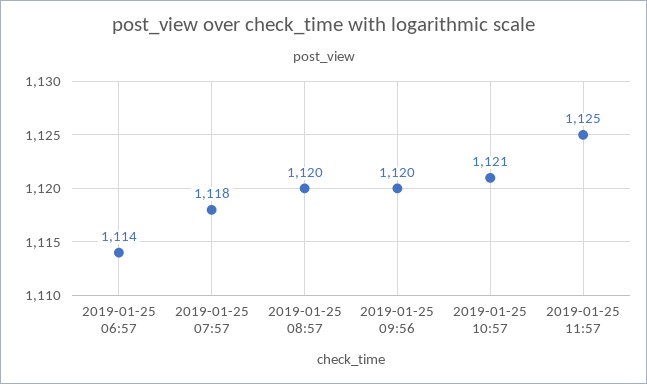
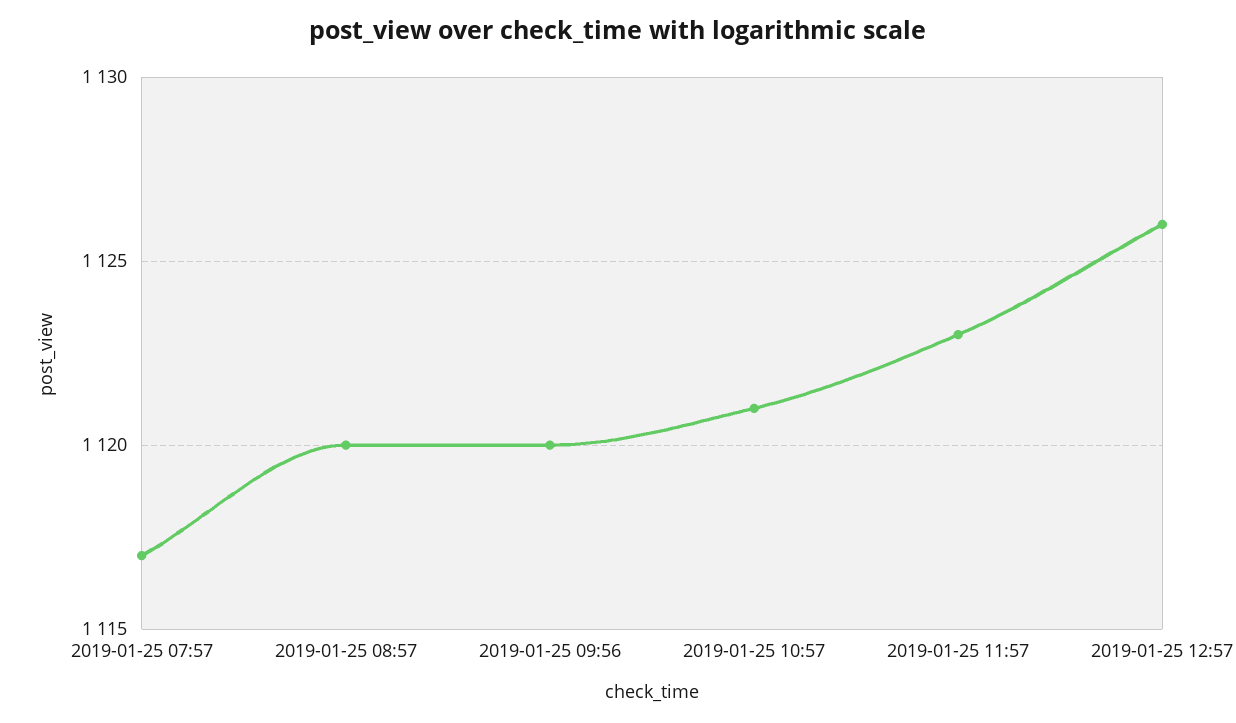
2019-01-25 06:57: 1114 -> none
2019-01-25 07:57: 1118 -> 1117
2019-01-25 11:57: 1125 -> 1123
2019-01-25 12:57: none -> 1126

